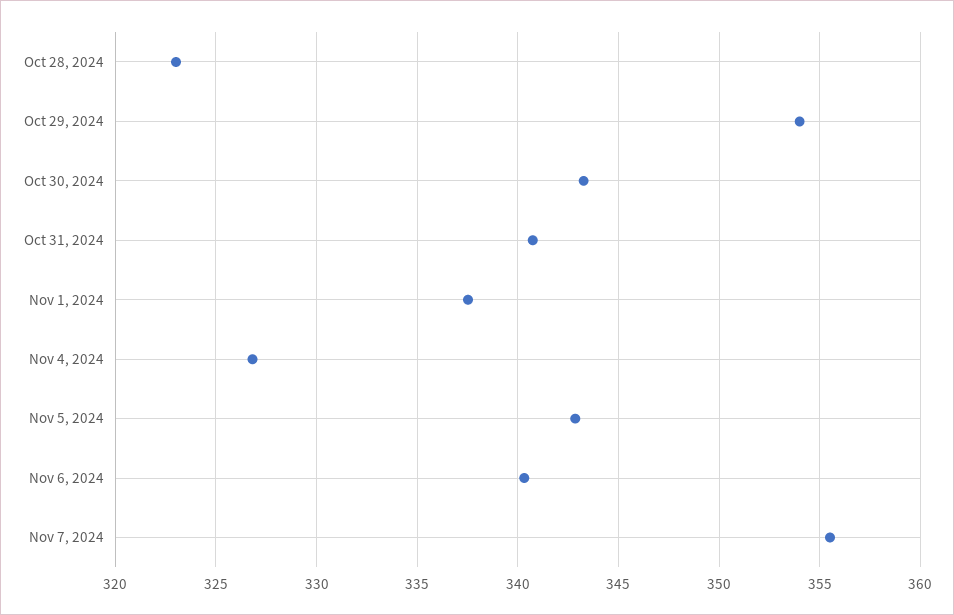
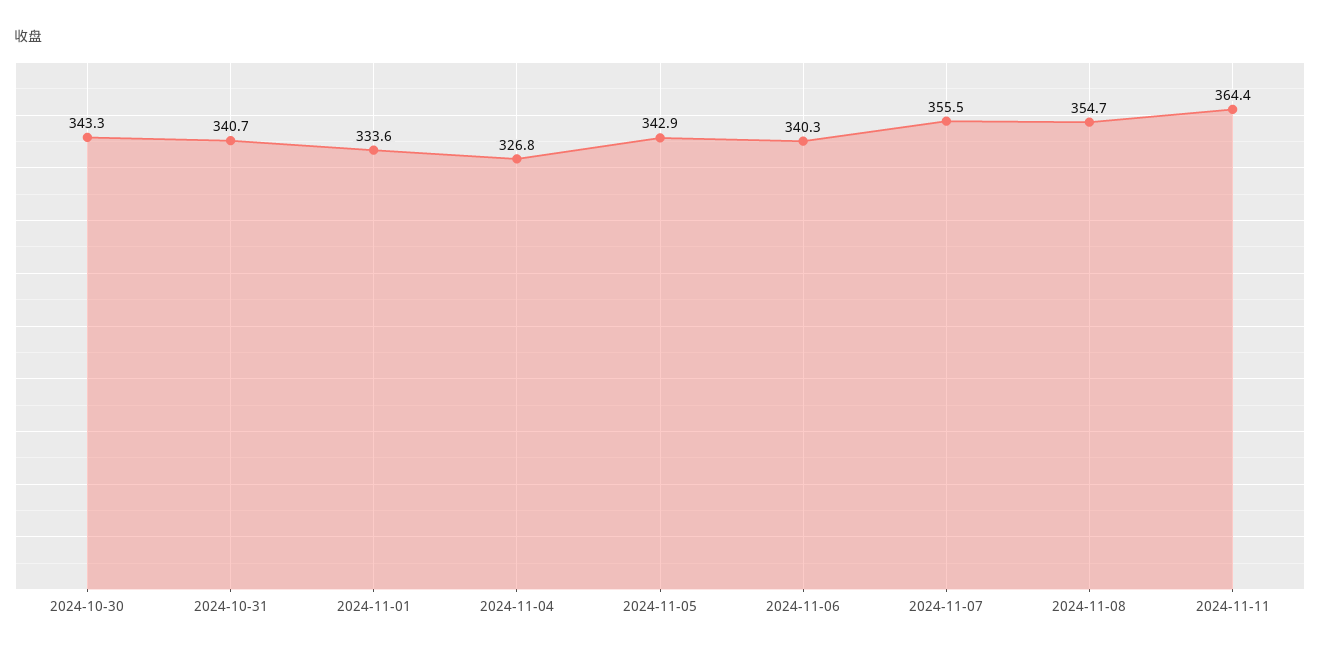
Oct 28, 2024: 323 -> none
Oct 29, 2024: 354 -> none
Nov 1, 2024: 337.5 -> 333.6
2024-11-08: none -> 354.7
2024-11-11: none -> 364.4

